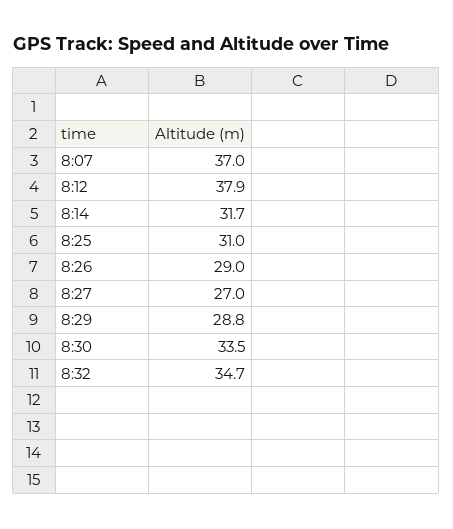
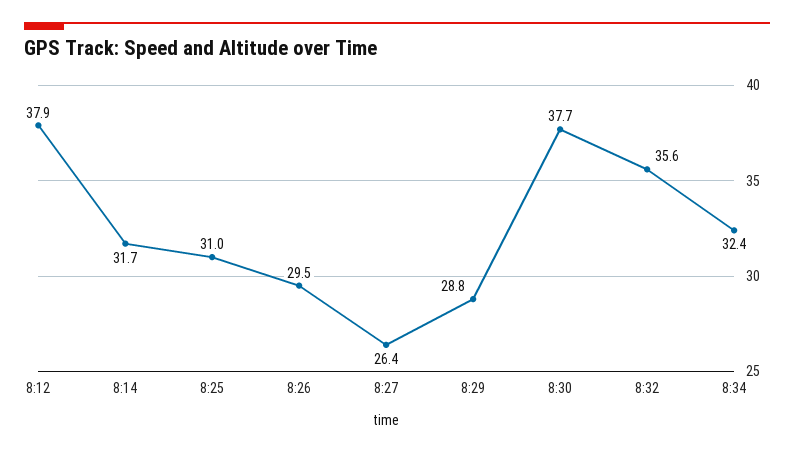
8:07: 37 -> none
8:26: 29 -> 29.5
8:27: 27 -> 26.4
8:30: 33.5 -> 37.7
8:32: 34.7 -> 35.6
8:34: none -> 32.4

